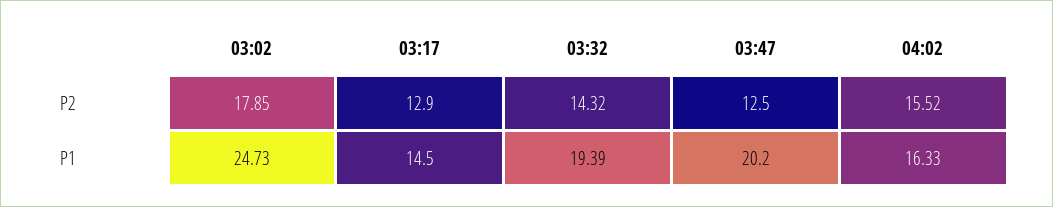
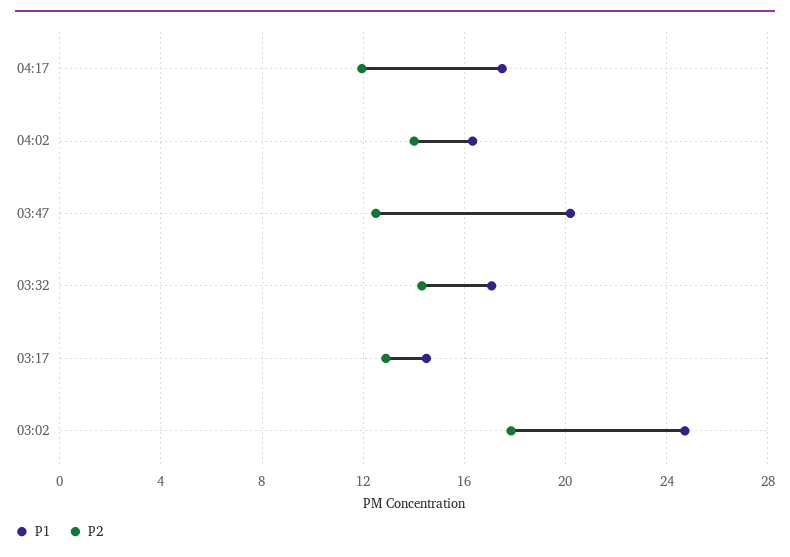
P2, 04:02: 15.52 -> 14
P1, 03:32: 19.39 -> 17
P1, 04:17: none -> 17.5
P2, 04:17: none -> 12

